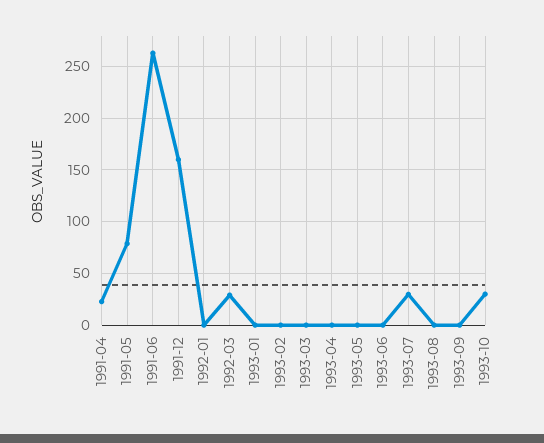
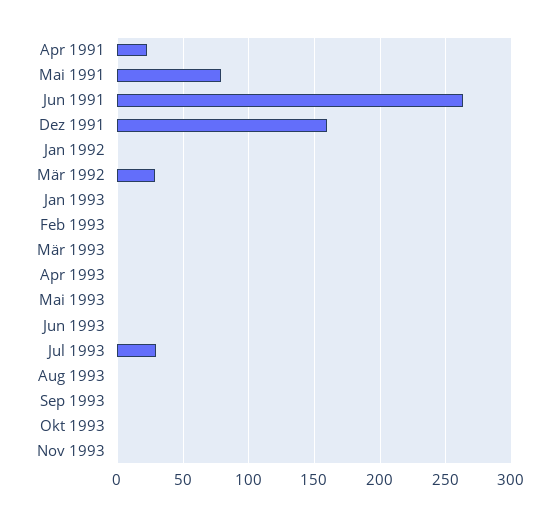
1993-10: 30 -> 0
Nov 1993: none -> 0

